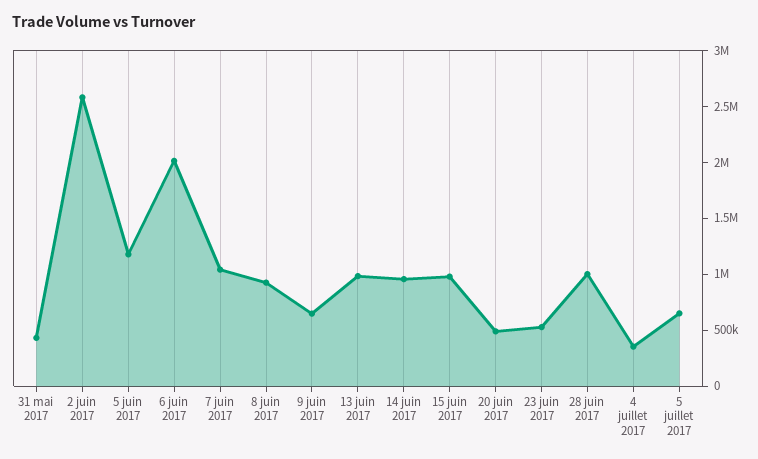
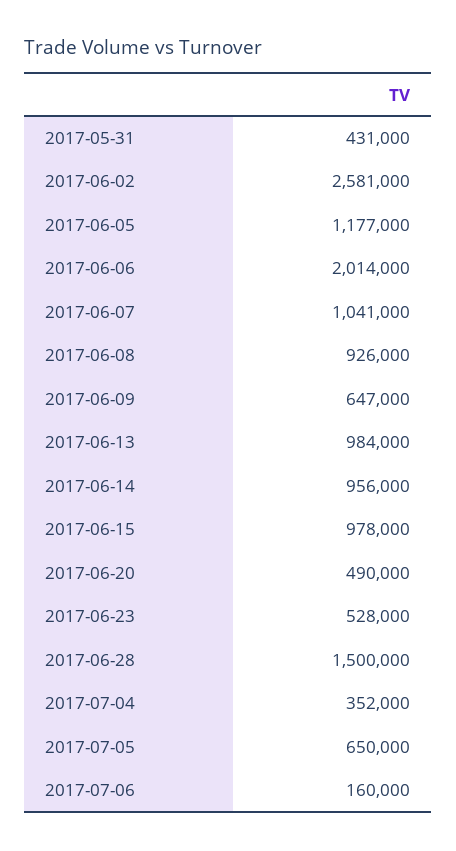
28 juin 2017: 1000000 -> 1500000
2017-07-06: none -> 160000

